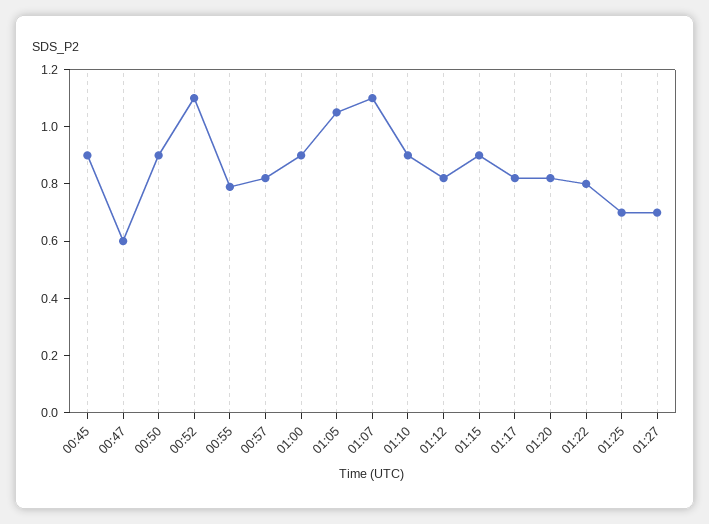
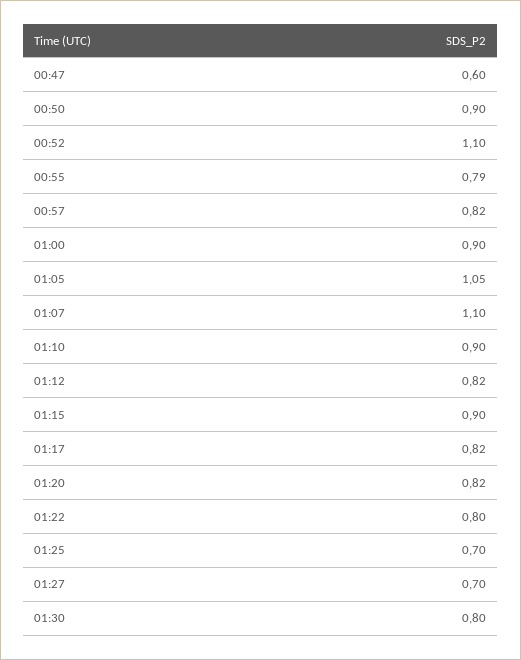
00:45: 0.9 -> none
01:30: none -> 0.8

